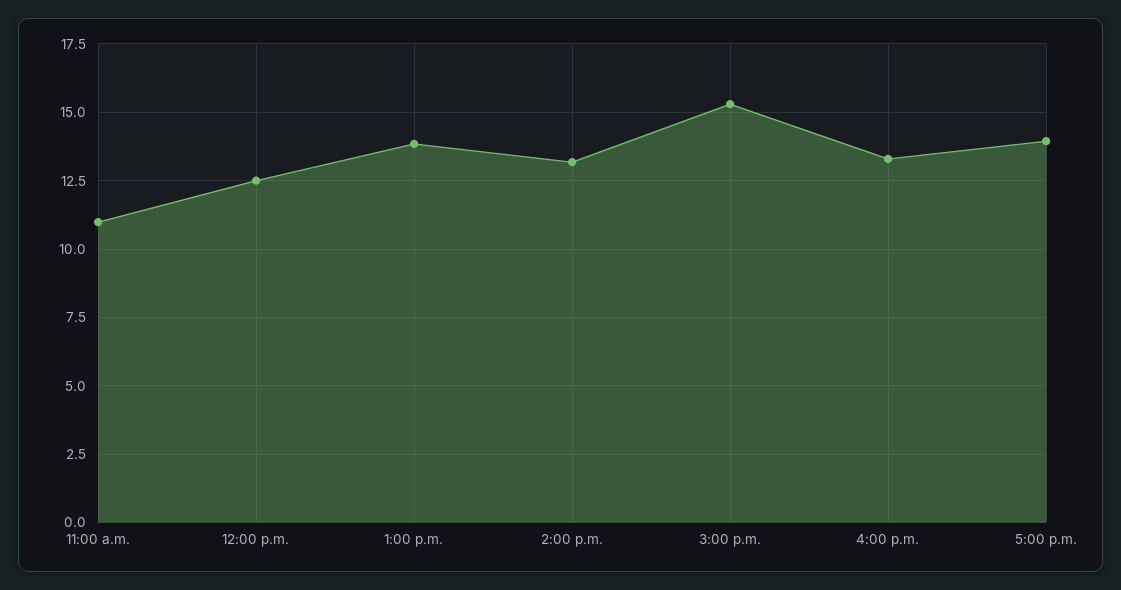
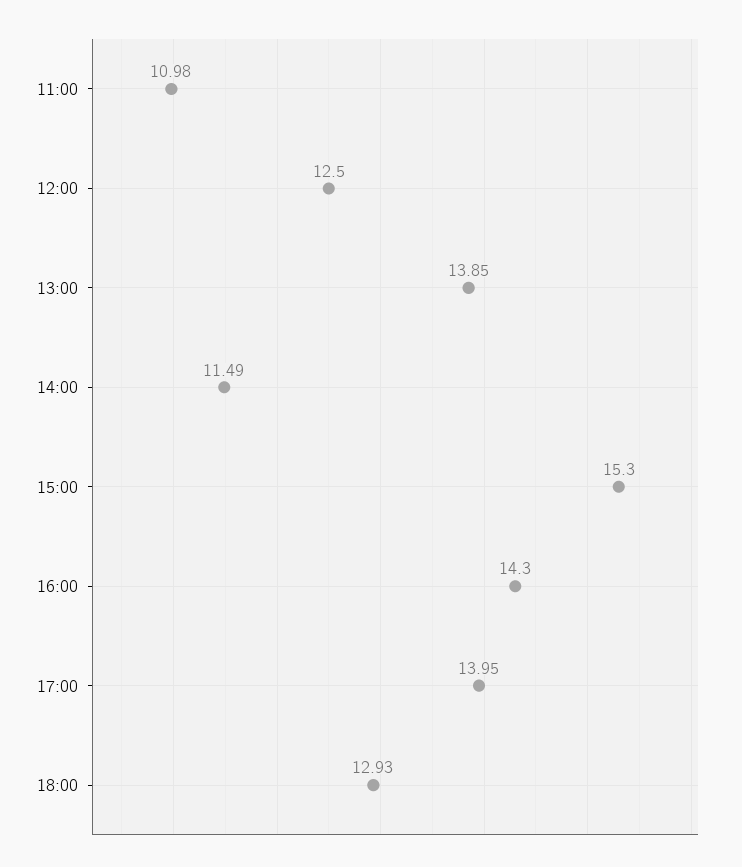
2:00 p.m.: 13.25 -> 11.49
4:00 p.m.: 13.25 -> 14.3
18:00: none -> 12.93

